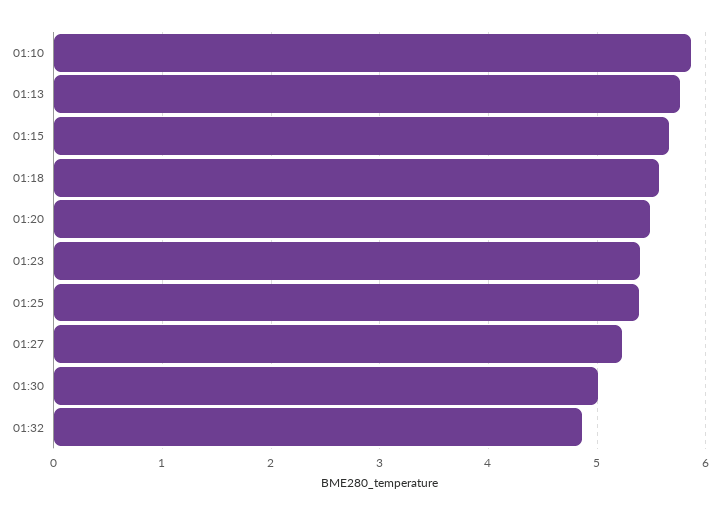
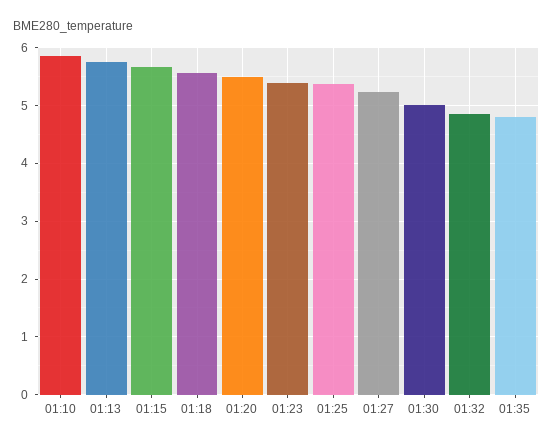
01:35: none -> 4.8

